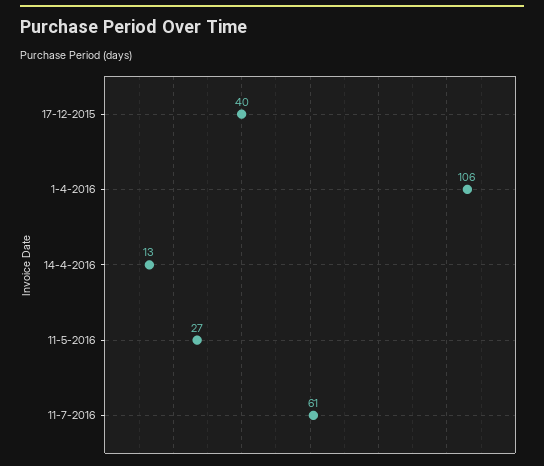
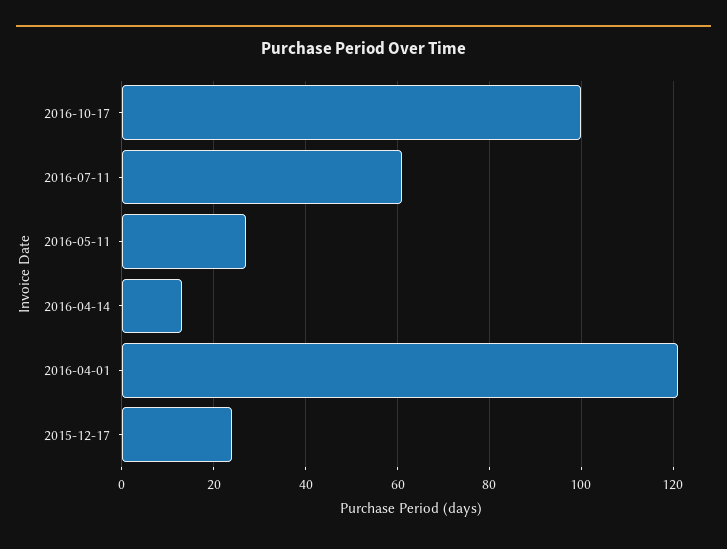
17-12-2015: 40 -> 25
1-4-2016: 106 -> 120
2016-10-17: none -> 100

